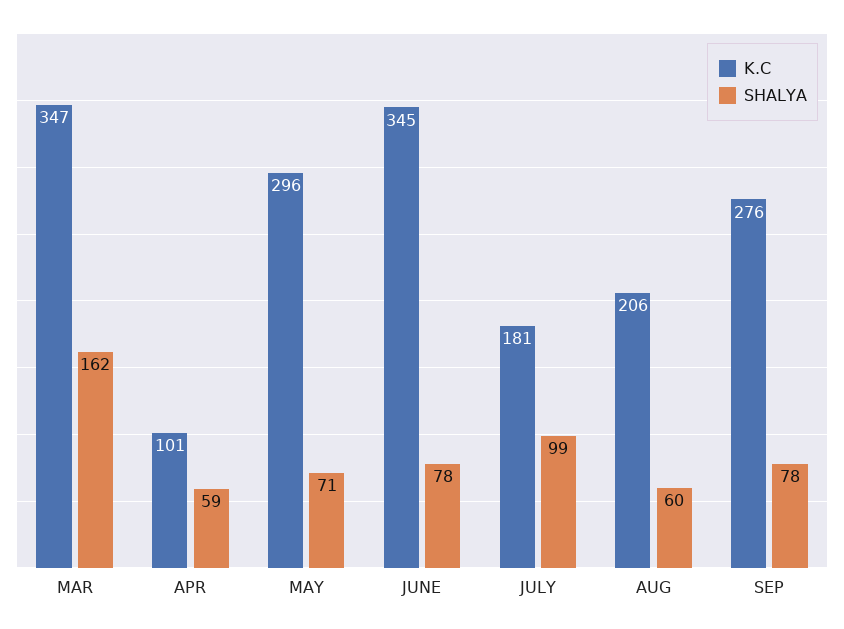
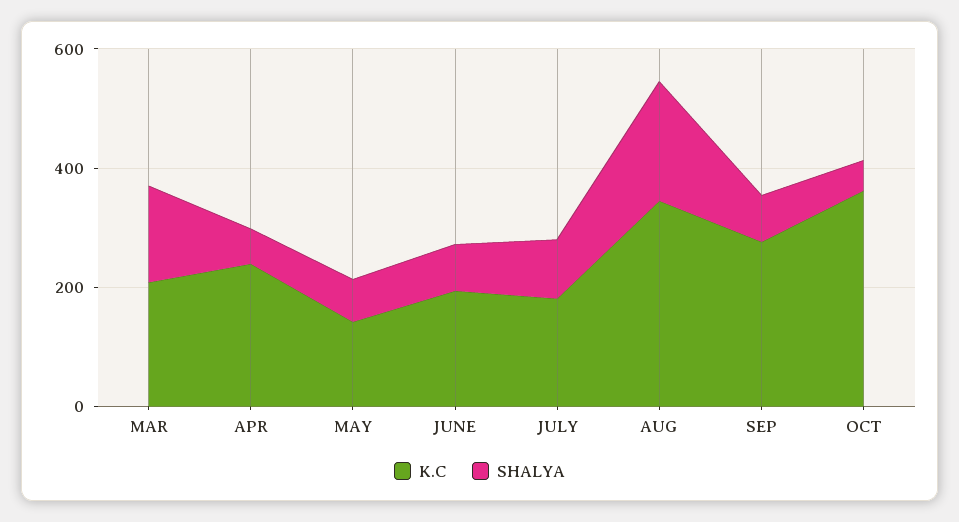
K.C, MAR: 347 -> 200
K.C, APR: 101 -> 250
K.C, MAY: 296 -> 150
K.C, JUNE: 345 -> 200
K.C, AUG: 206 -> 350
SHALYA, AUG: 60 -> 200
K.C, OCT: none -> 350
SHALYA, OCT: none -> 50

